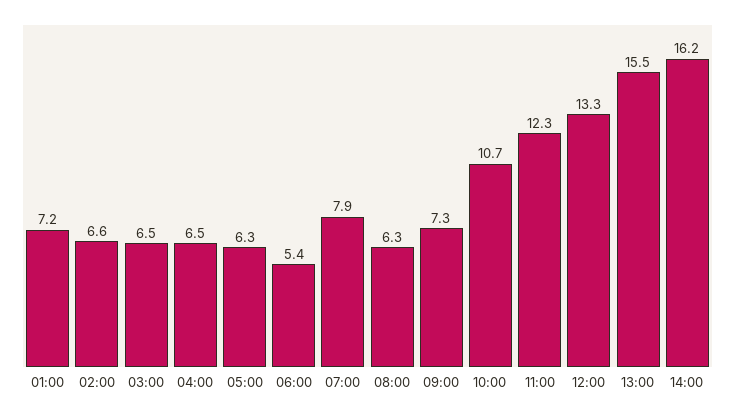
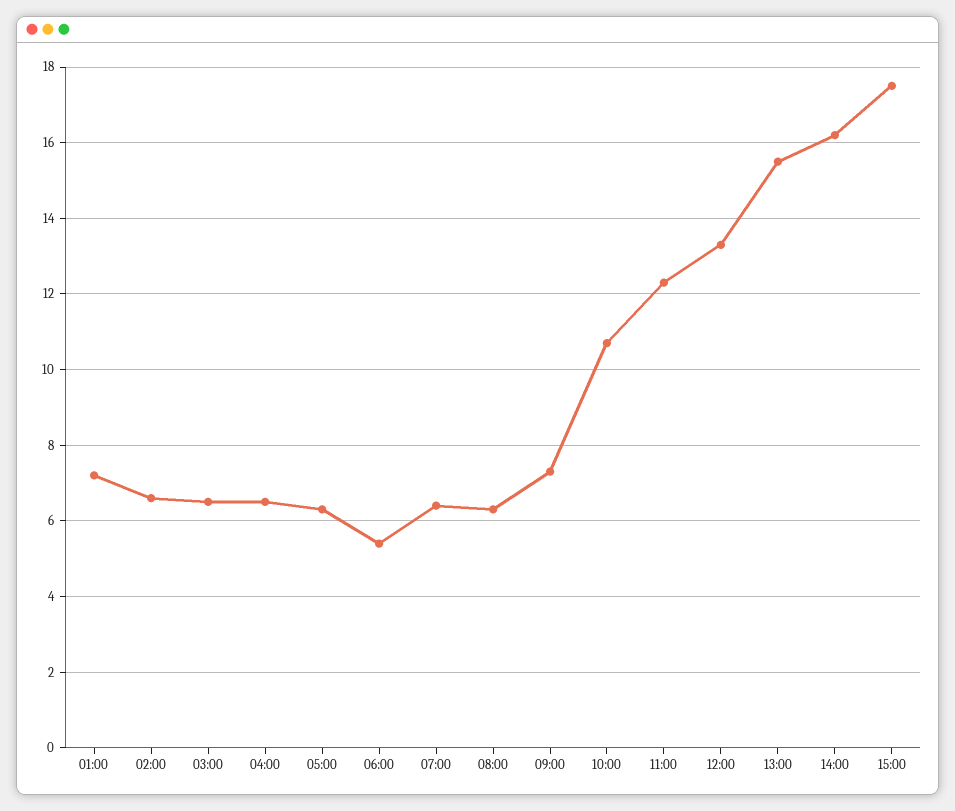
07:00: 7.9 -> 6.5
15:00: none -> 17.5

